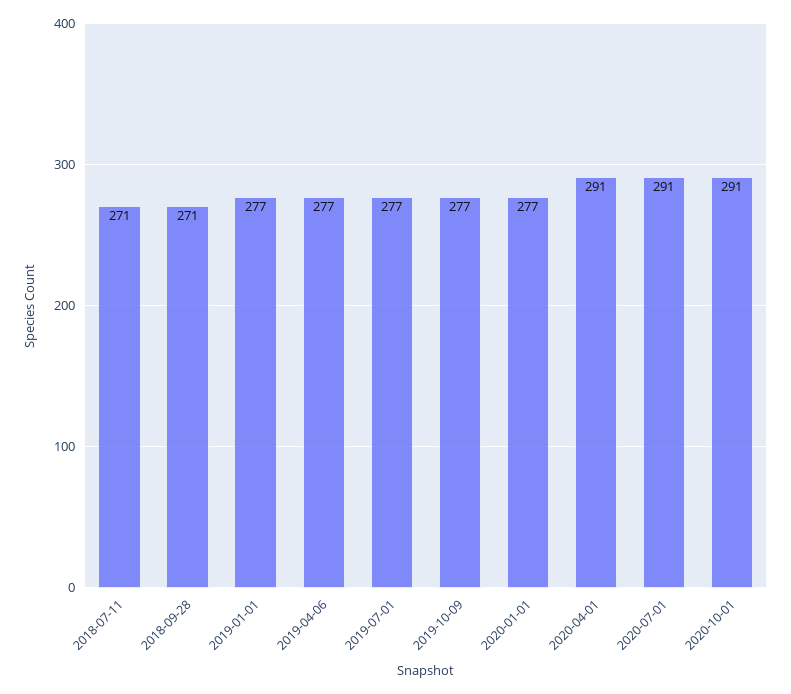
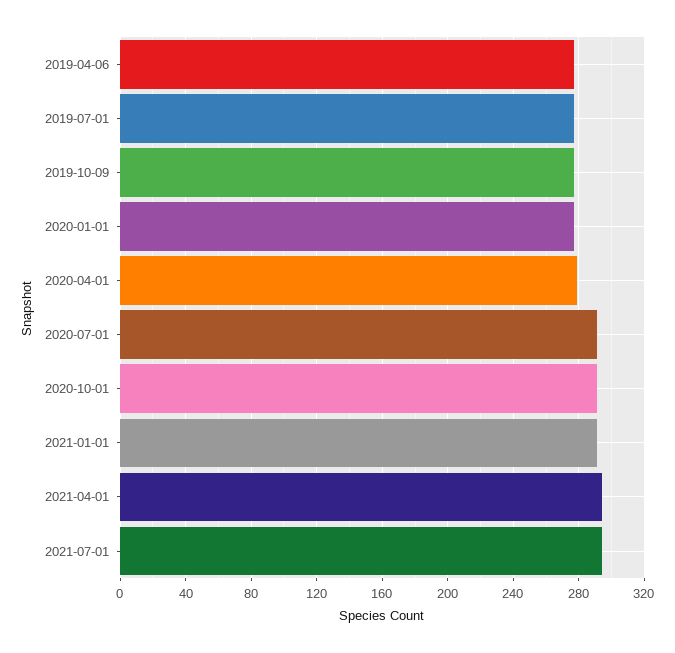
2018-07-11: 271 -> none
2018-09-28: 271 -> none
2019-01-01: 277 -> none
2020-04-01: 291 -> 280
2021-01-01: none -> 290
2021-04-01: none -> 295
2021-07-01: none -> 295

